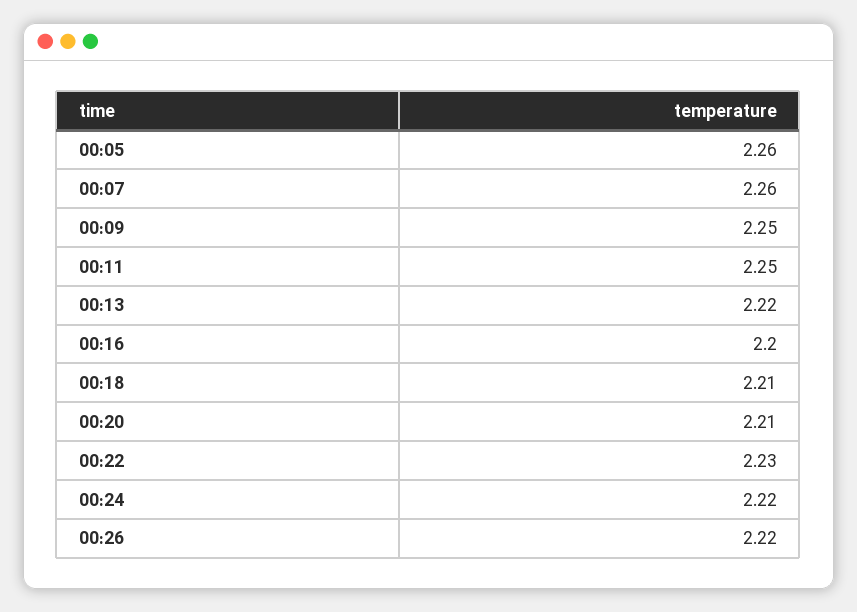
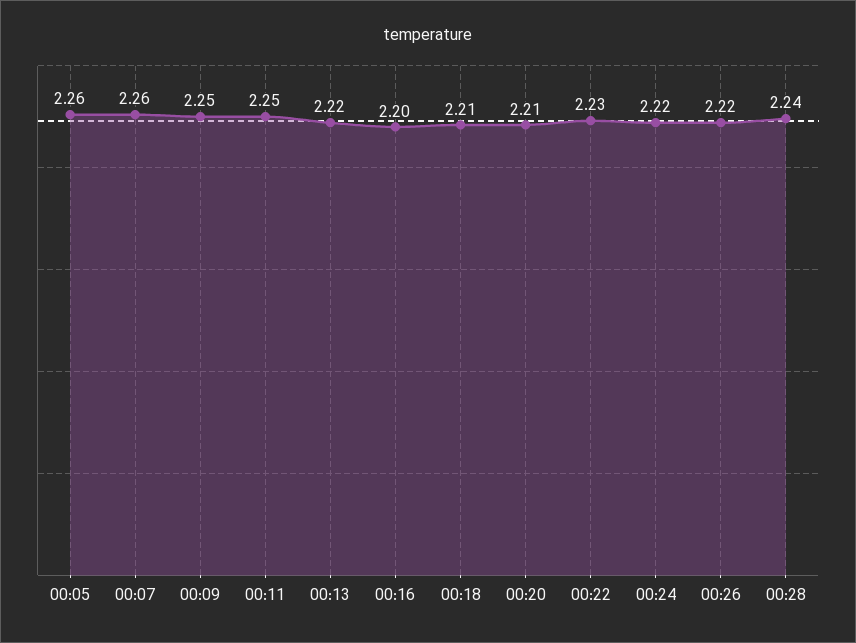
00:28: none -> 2.24

